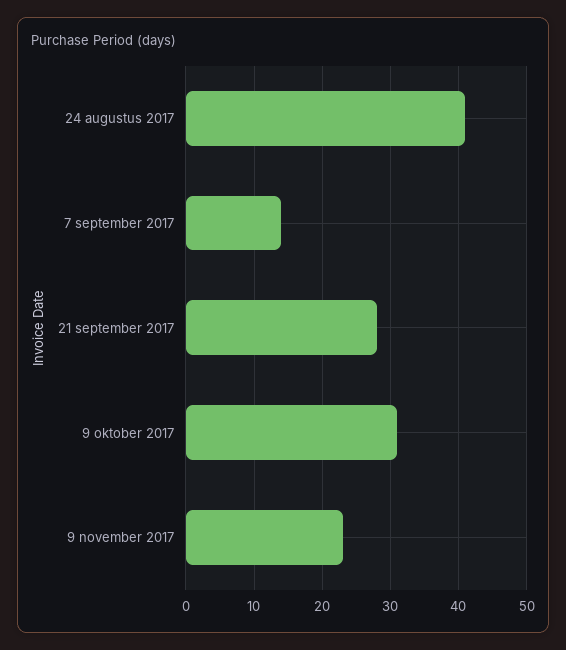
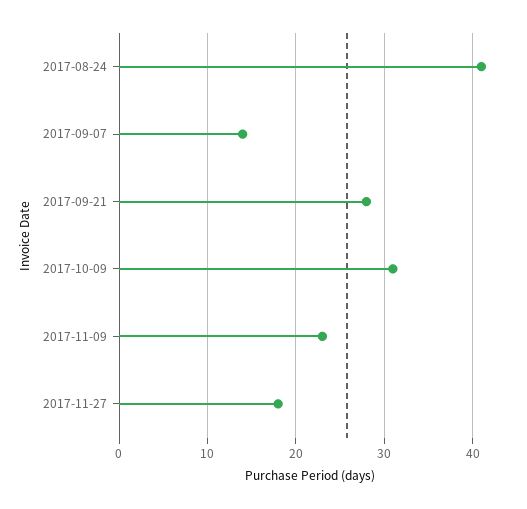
2017-11-27: none -> 18

